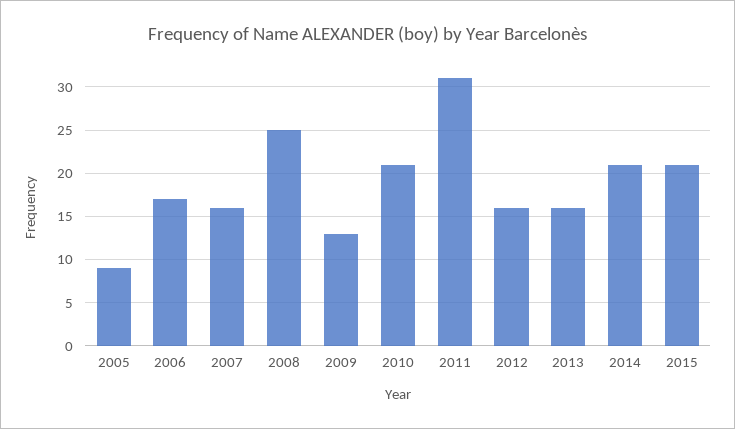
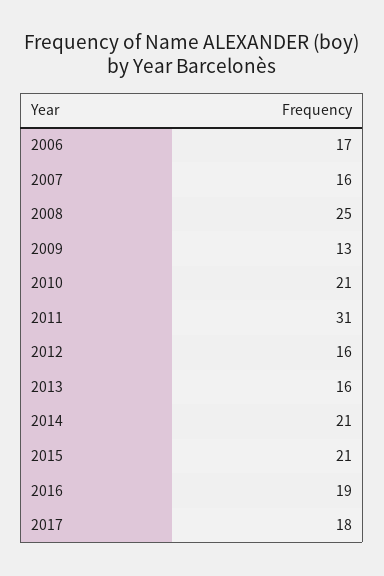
2005: 9 -> none
2016: none -> 19
2017: none -> 18

